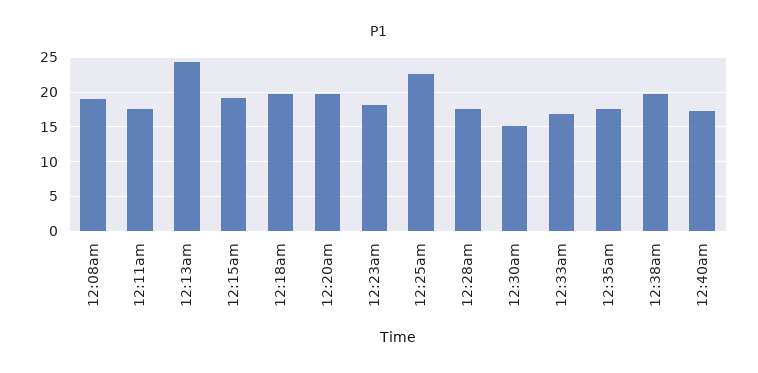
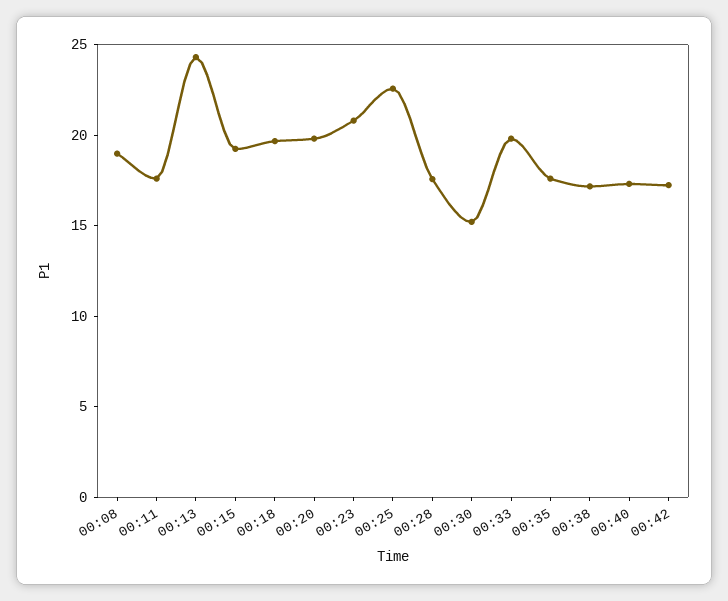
12:23am: 18 -> 21
12:33am: 17 -> 20
12:38am: 20 -> 17
00:42: none -> 17

